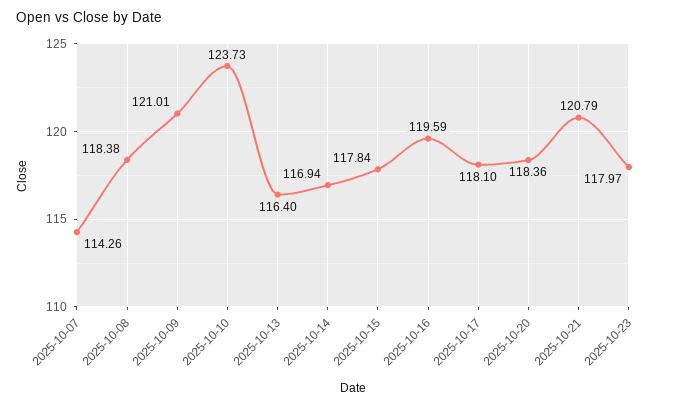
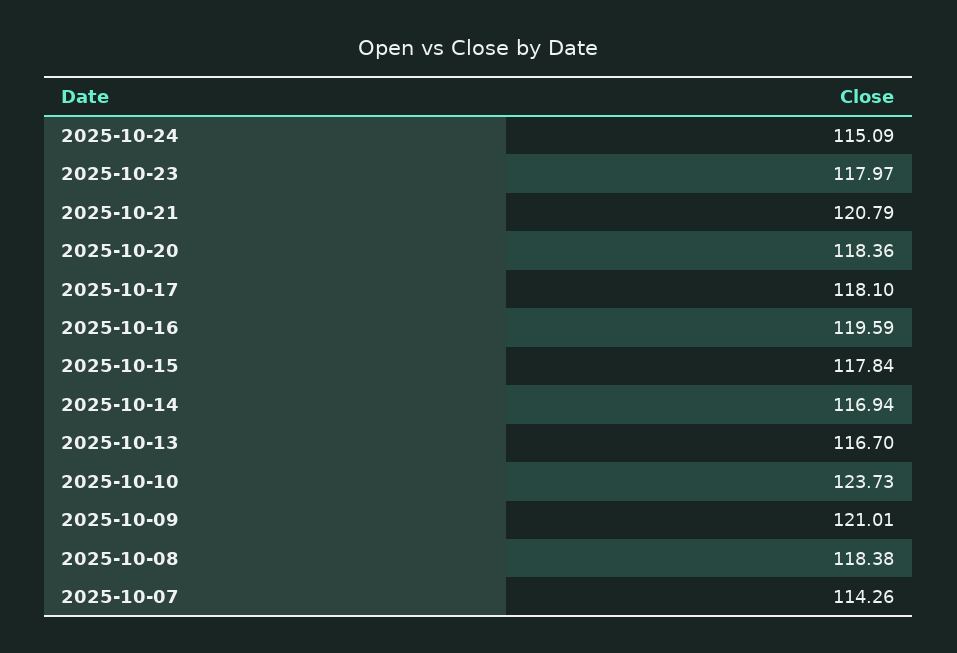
2025-10-13: 116.4 -> 116.7
2025-10-24: none -> 115.09

